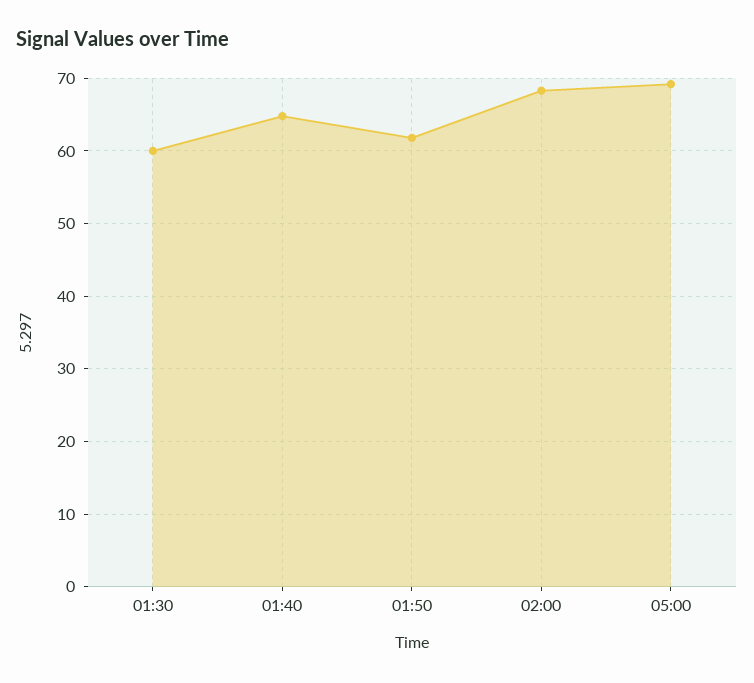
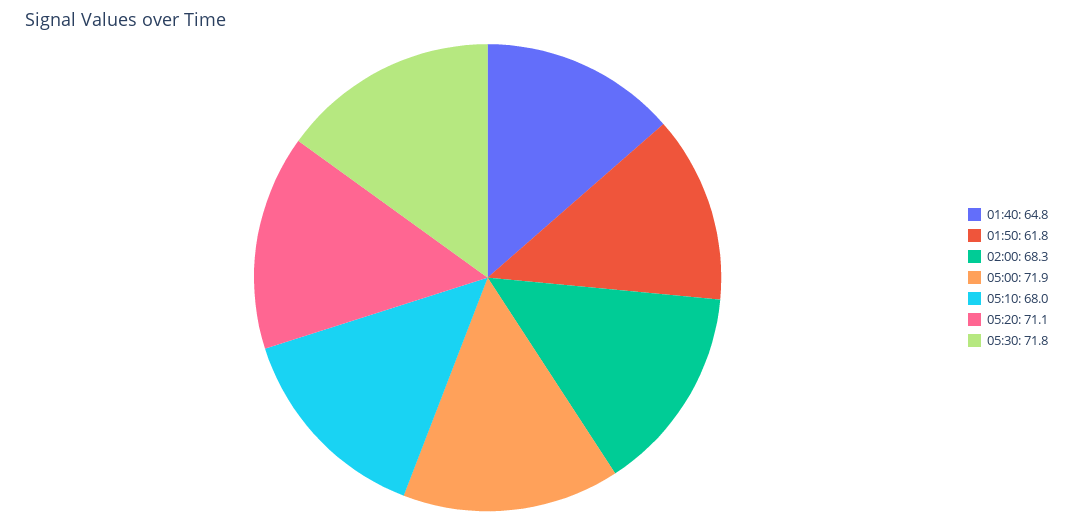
01:30: 60 -> none
05:00: 69 -> 71.9
05:10: none -> 68
05:20: none -> 71.1
05:30: none -> 71.8

